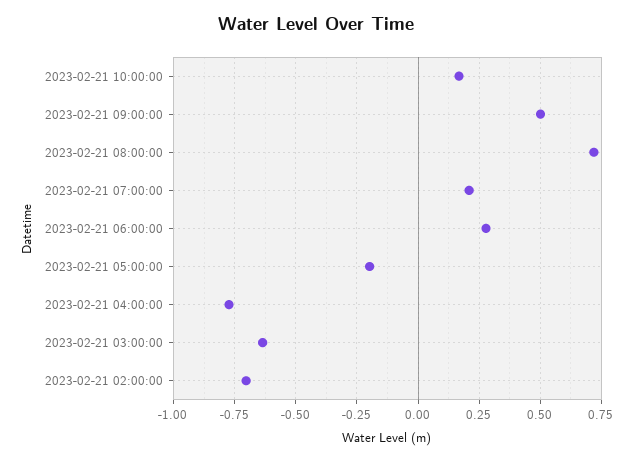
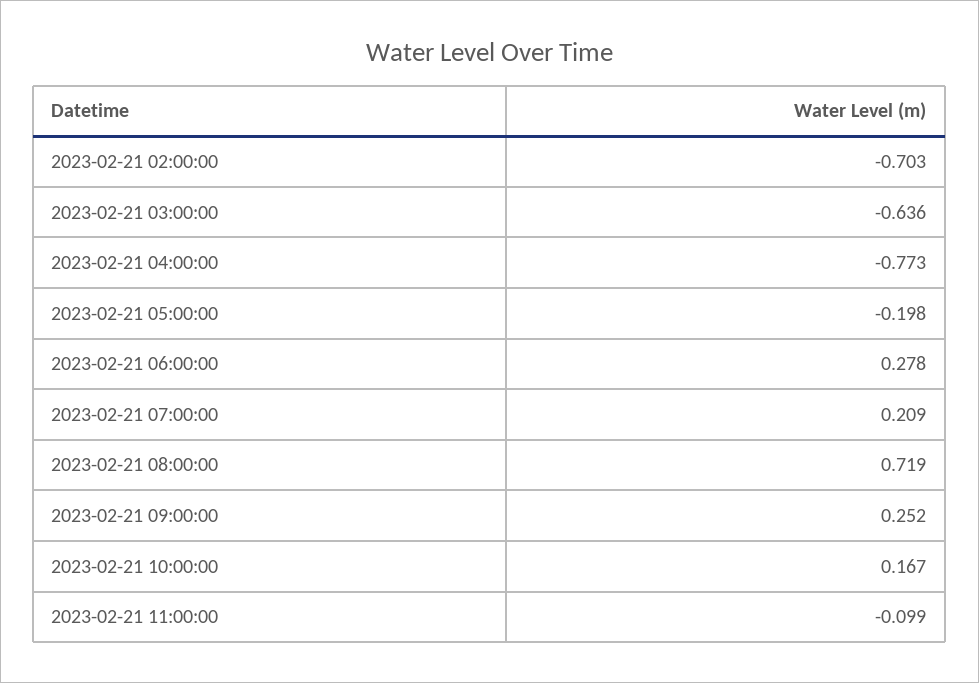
2023-02-21 09:00:00: 0.5 -> 0.252
2023-02-21 11:00:00: none -> -0.099

